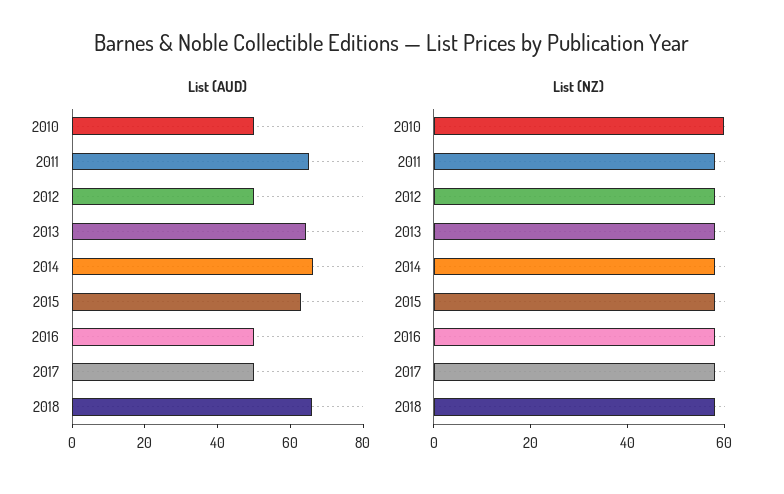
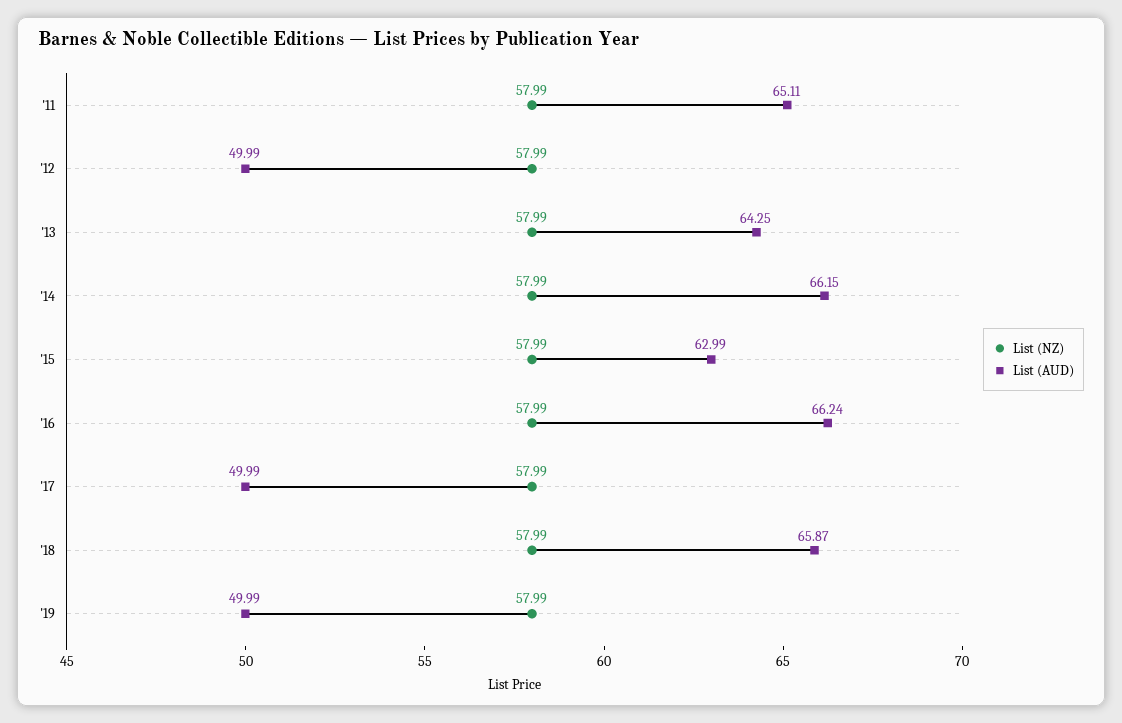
List (AUD), 2010: 50 -> none
List (AUD), 2016: 50 -> 66.24
List (NZ), 2010: 60 -> none
List (NZ), '19: none -> 57.99
List (AUD), '19: none -> 49.99

